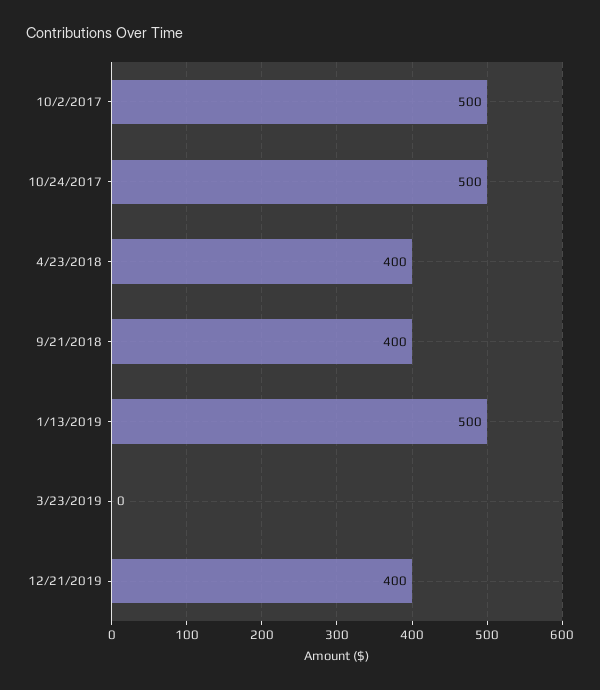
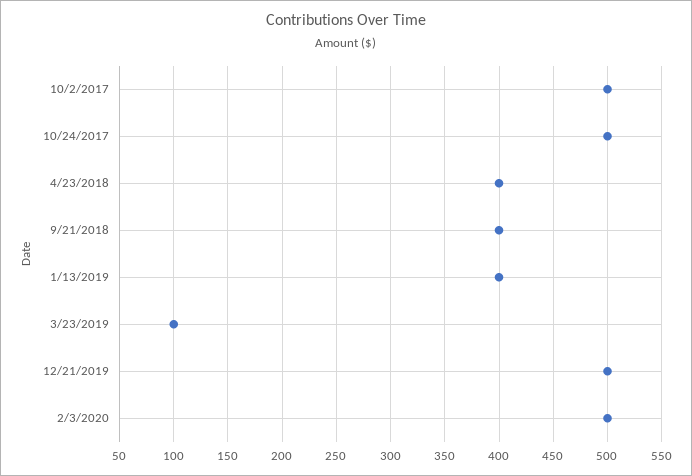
1/13/2019: 500 -> 400
3/23/2019: 0 -> 100
12/21/2019: 400 -> 500
2/3/2020: none -> 500

